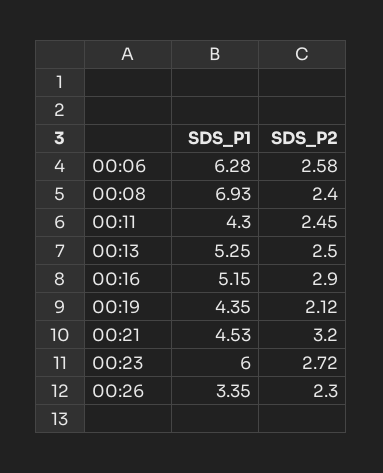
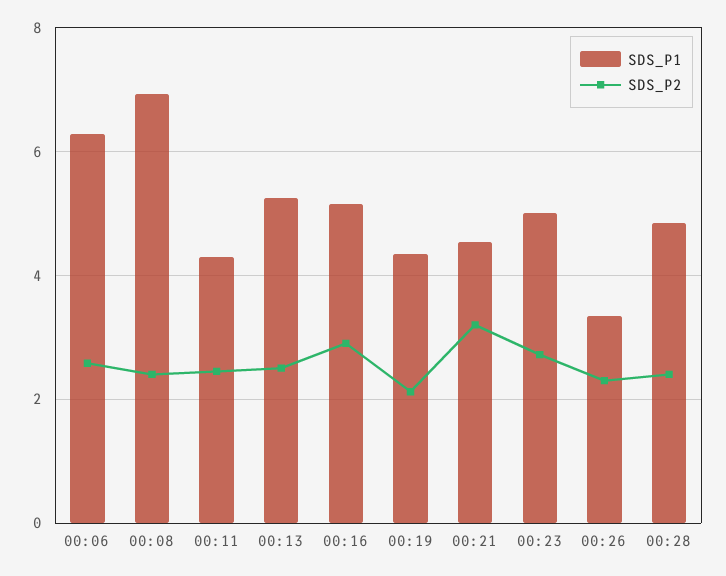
SDS_P1, 00:23: 6 -> 5
SDS_P1, 00:28: none -> 4.8
SDS_P2, 00:28: none -> 2.4

